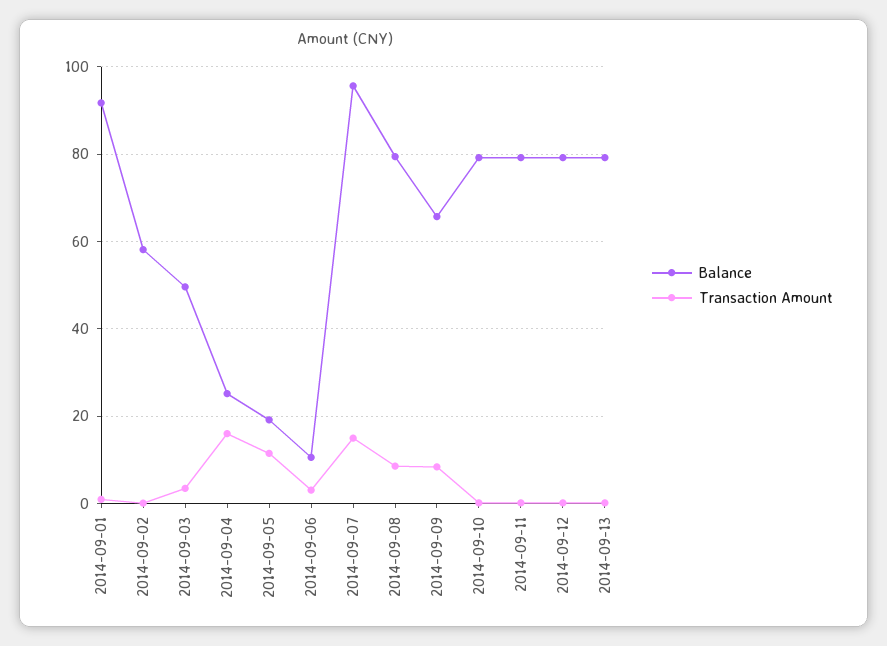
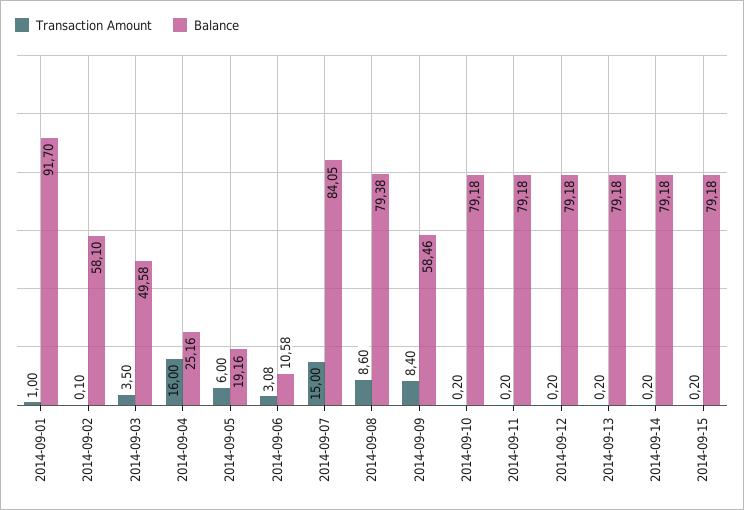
Transaction Amount, 2014-09-05: 12 -> 6
Balance, 2014-09-07: 96 -> 84.05
Balance, 2014-09-09: 66 -> 58.46
Transaction Amount, 2014-09-14: none -> 0.2
Balance, 2014-09-14: none -> 79.18
Transaction Amount, 2014-09-15: none -> 0.2
Balance, 2014-09-15: none -> 79.18

